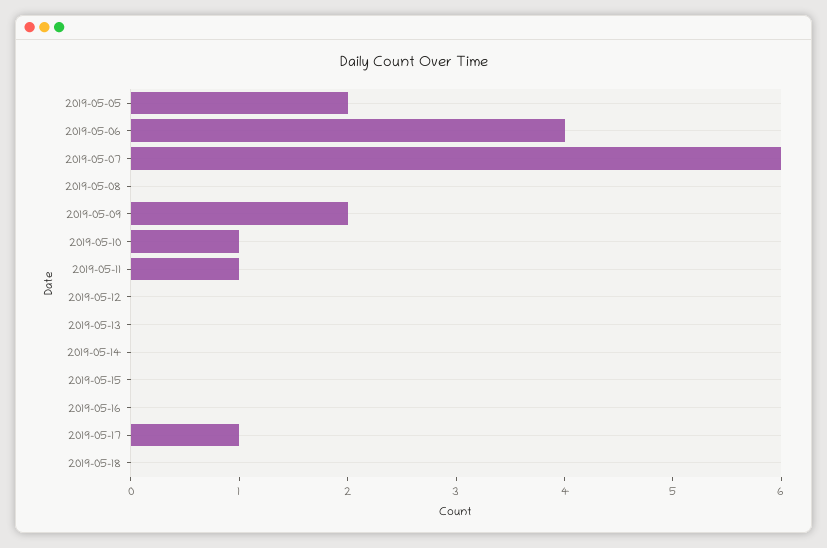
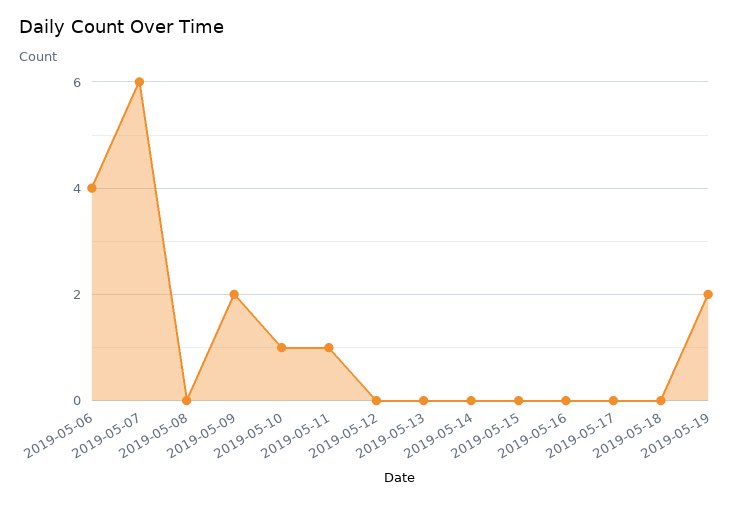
2019-05-05: 2 -> none
2019-05-17: 1 -> 0
2019-05-19: none -> 2

